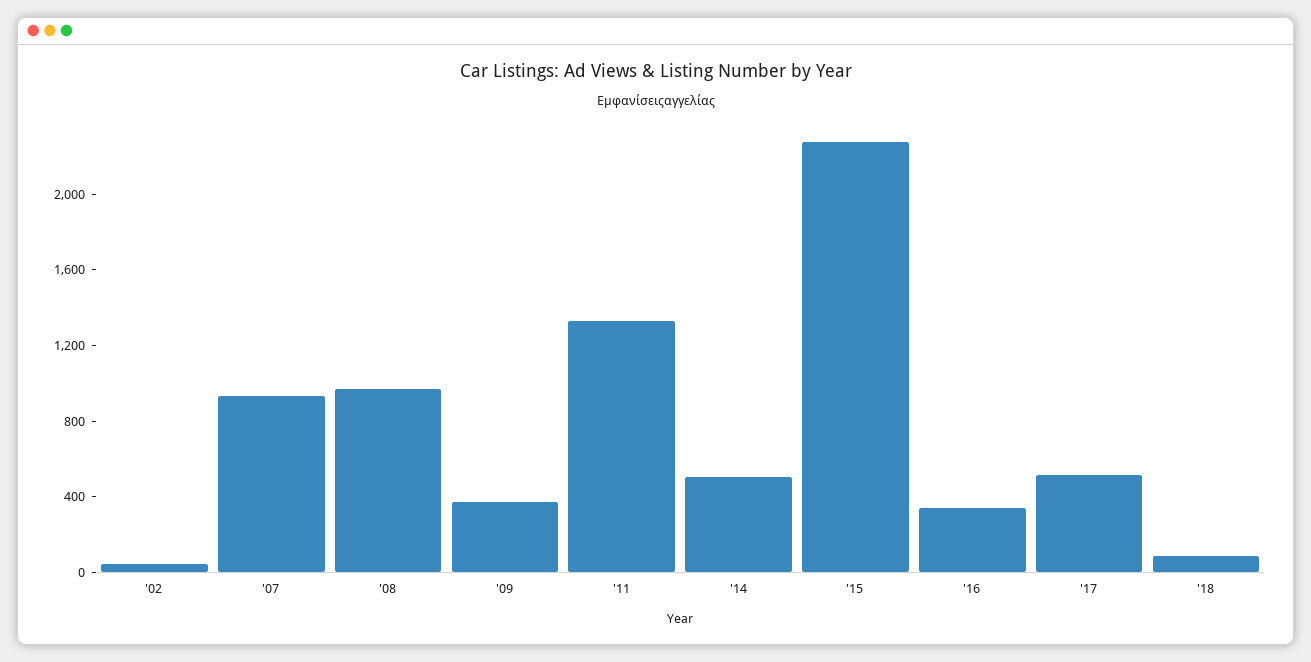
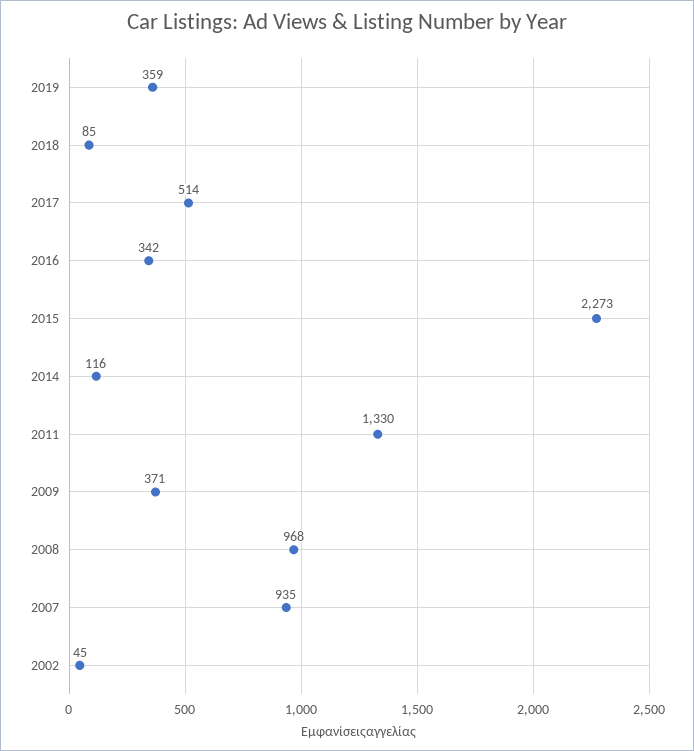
'14: 500 -> 116
2019: none -> 359

